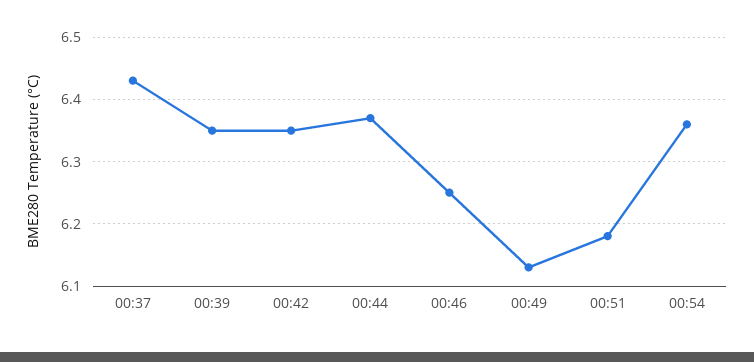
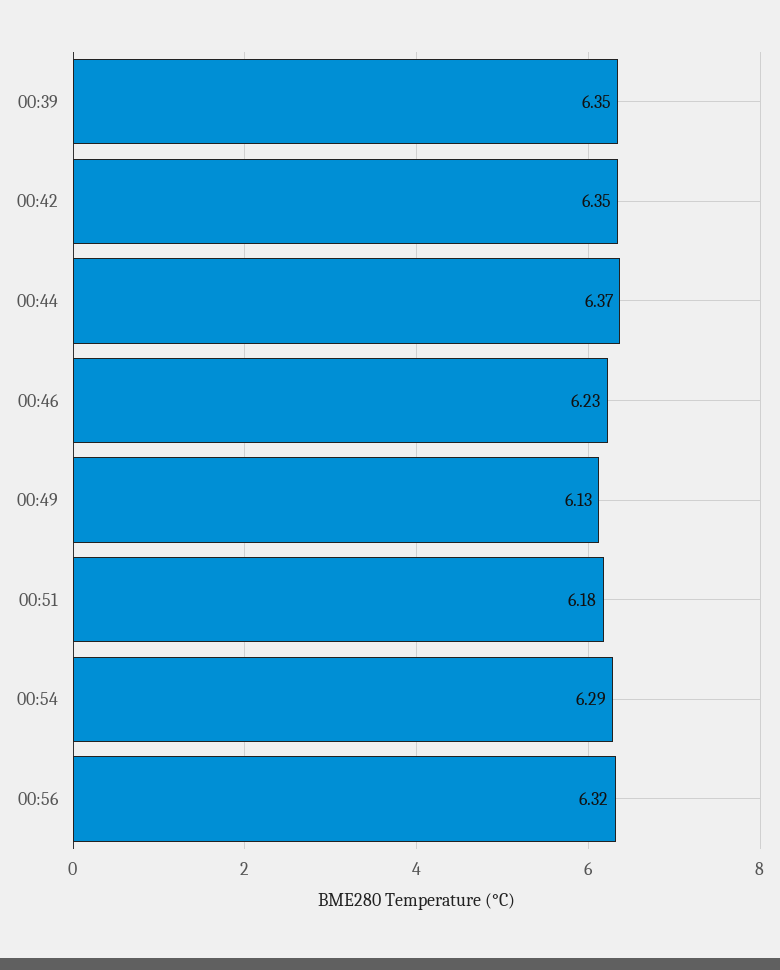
00:37: 6.43 -> none
00:46: 6.25 -> 6.23
00:54: 6.36 -> 6.29
00:56: none -> 6.32

